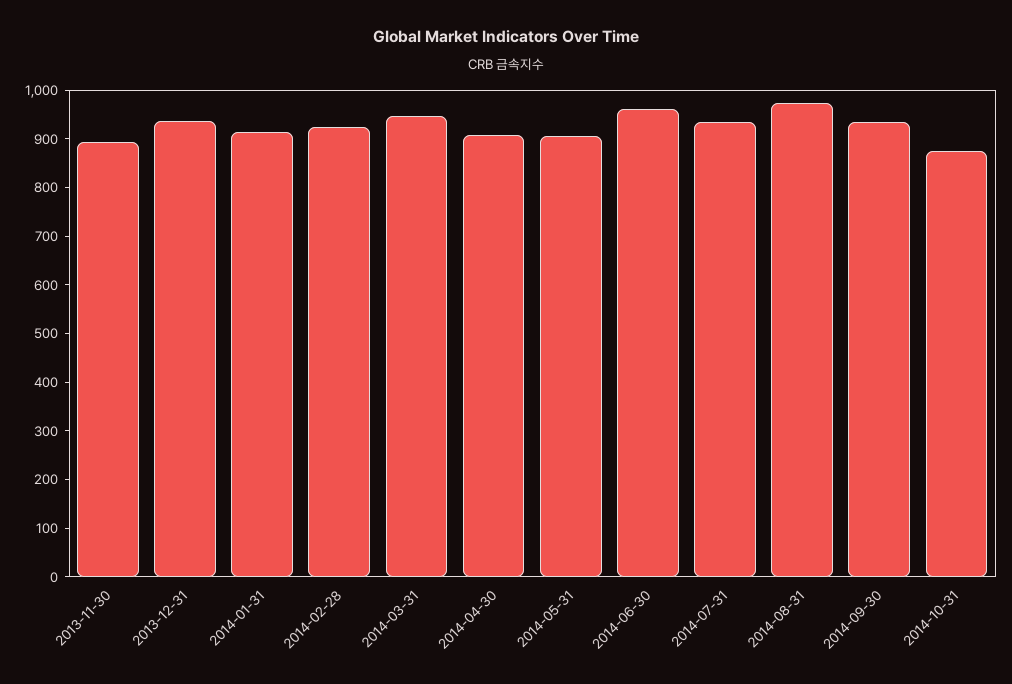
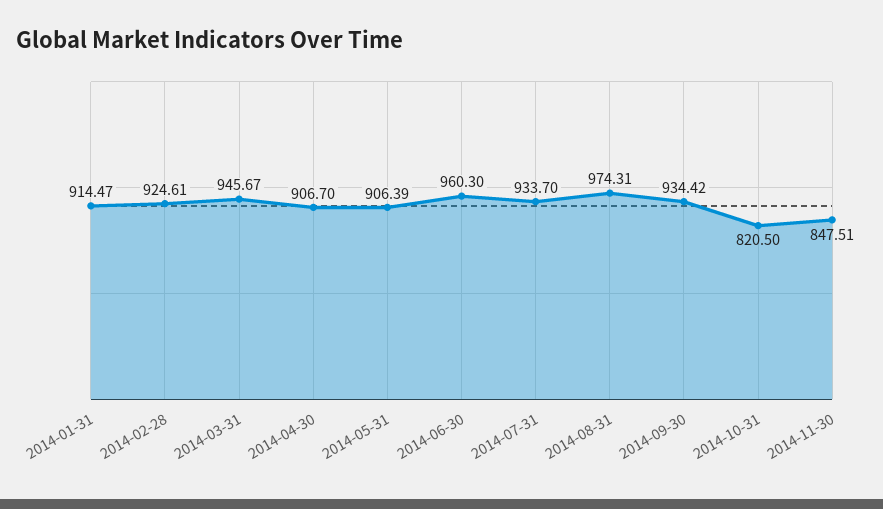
2013-11-30: 900 -> none
2013-12-31: 940 -> none
2014-10-31: 880 -> 820.5
2014-11-30: none -> 847.51

